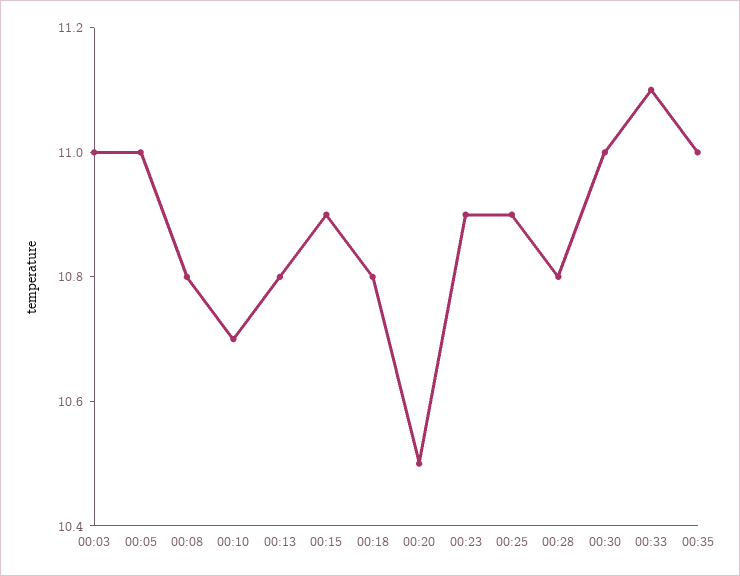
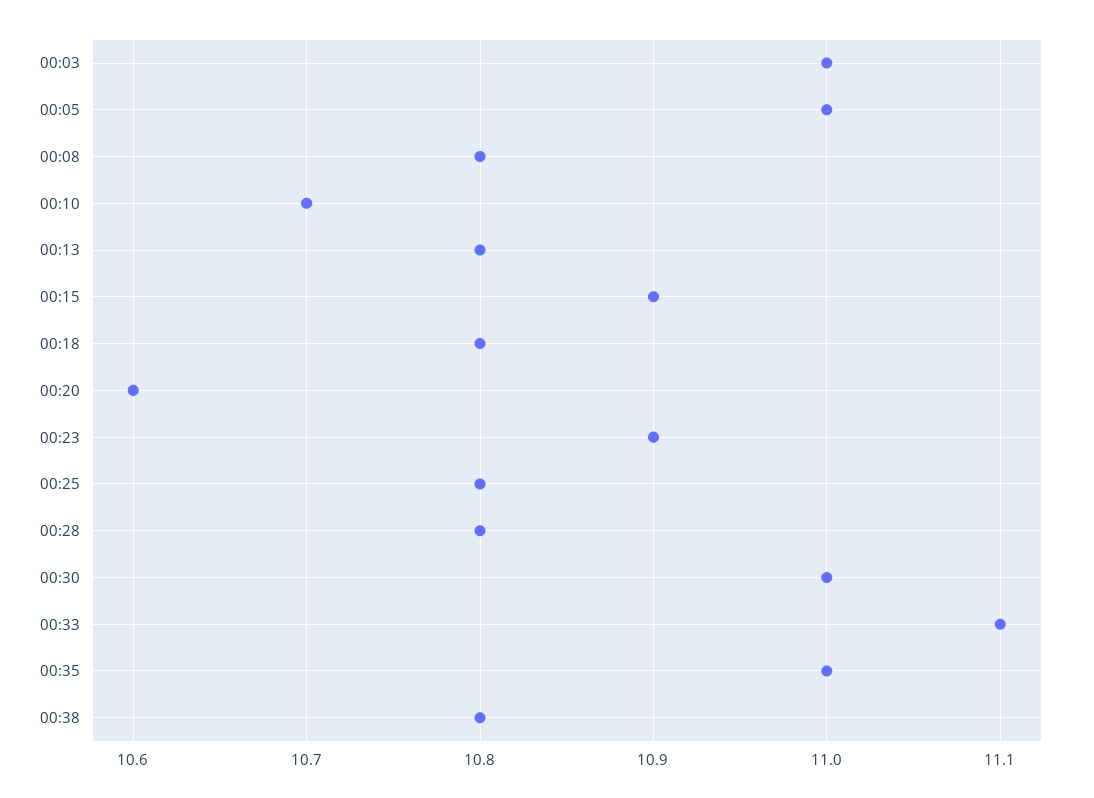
00:20: 10.5 -> 10.6
00:25: 10.9 -> 10.8
00:38: none -> 10.8

